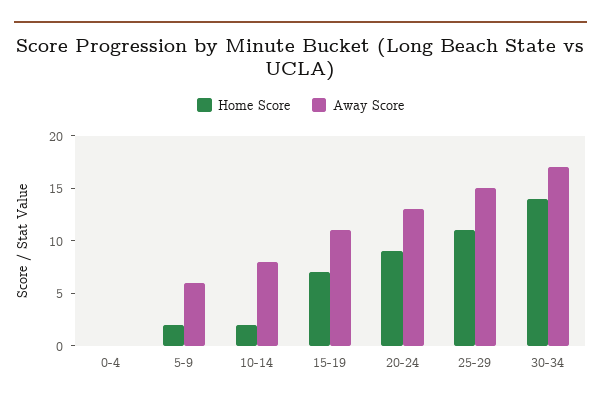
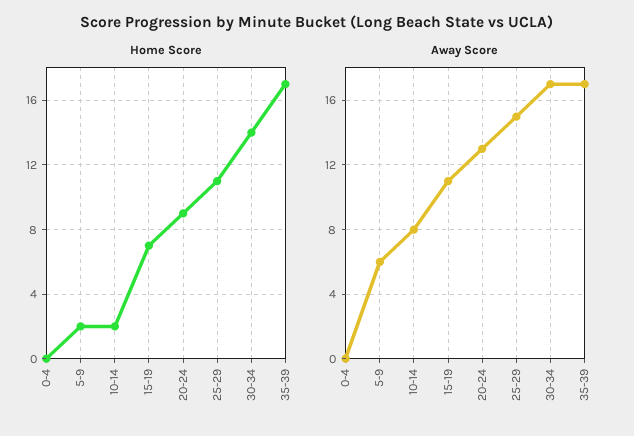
Home Score, 35-39: none -> 17
Away Score, 35-39: none -> 17

